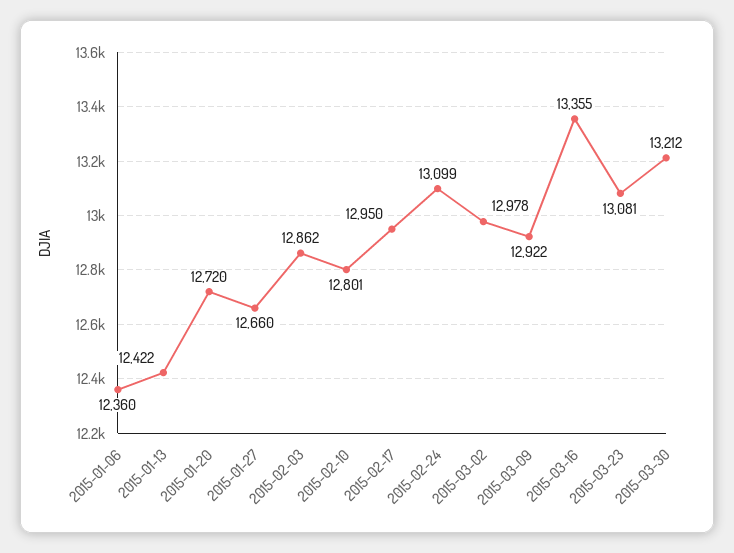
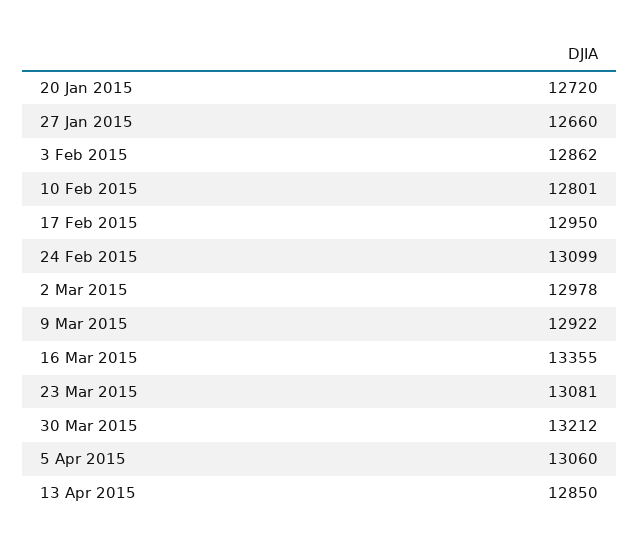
2015-01-06: 12360 -> none
2015-01-13: 12422 -> none
5 Apr 2015: none -> 13060
13 Apr 2015: none -> 12850

